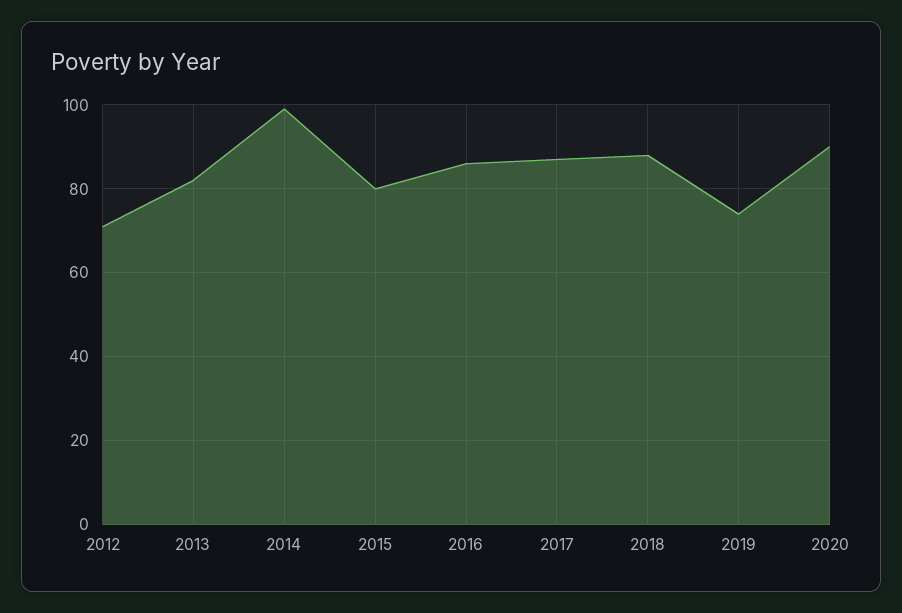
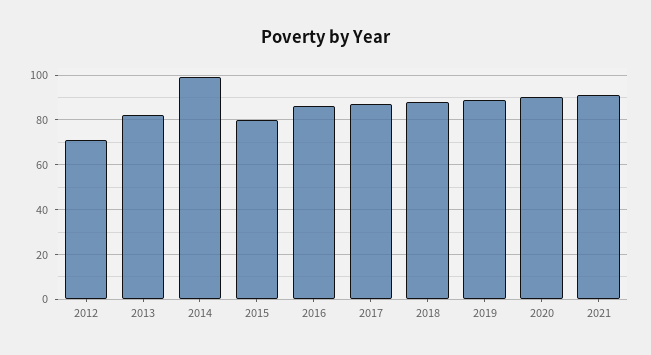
2019: 75 -> 90
2021: none -> 90

